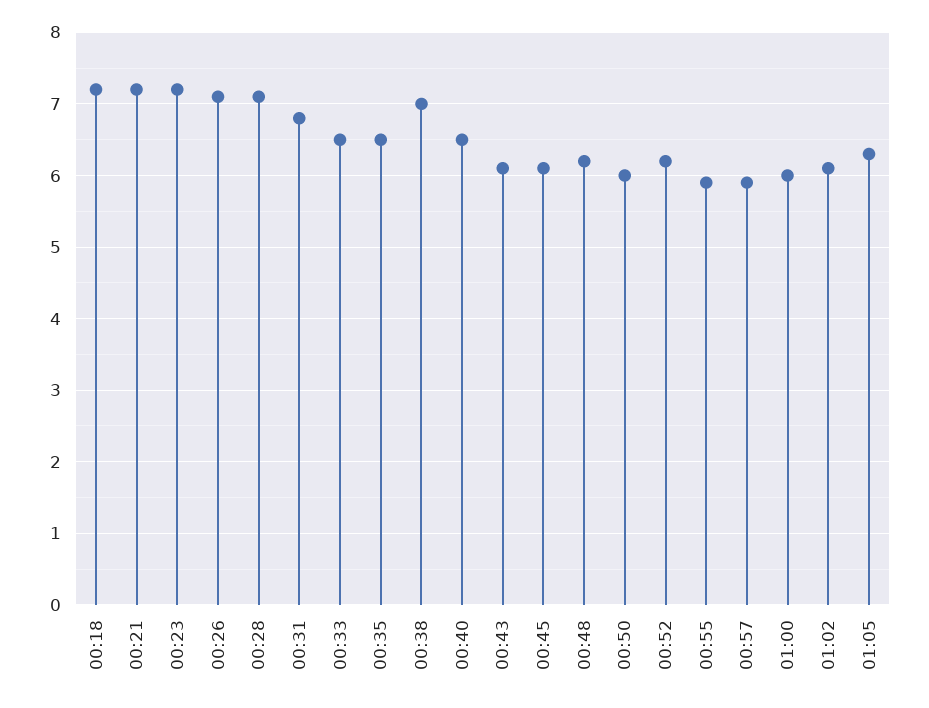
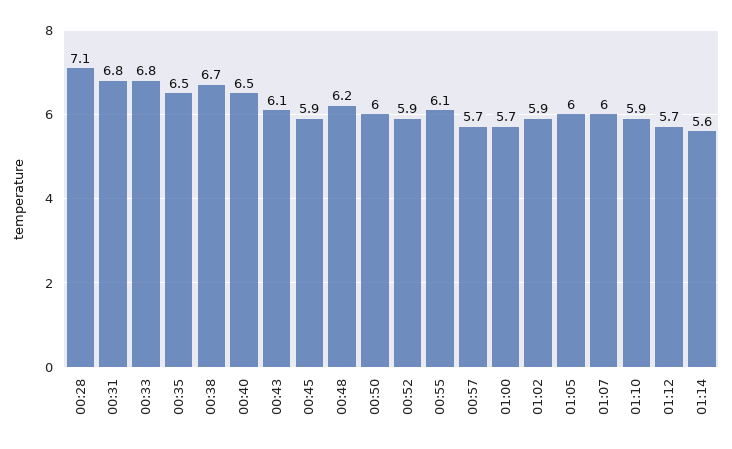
00:18: 7.2 -> none
00:21: 7.2 -> none
00:23: 7.2 -> none
00:26: 7.1 -> none
00:33: 6.5 -> 6.8
00:38: 7 -> 6.7
00:45: 6.1 -> 5.9
00:52: 6.2 -> 5.9
00:55: 5.9 -> 6.1
00:57: 5.9 -> 5.7
01:00: 6 -> 5.7
01:02: 6.1 -> 5.9
01:05: 6.3 -> 6
01:07: none -> 6
01:10: none -> 5.9
01:12: none -> 5.7
01:14: none -> 5.6

